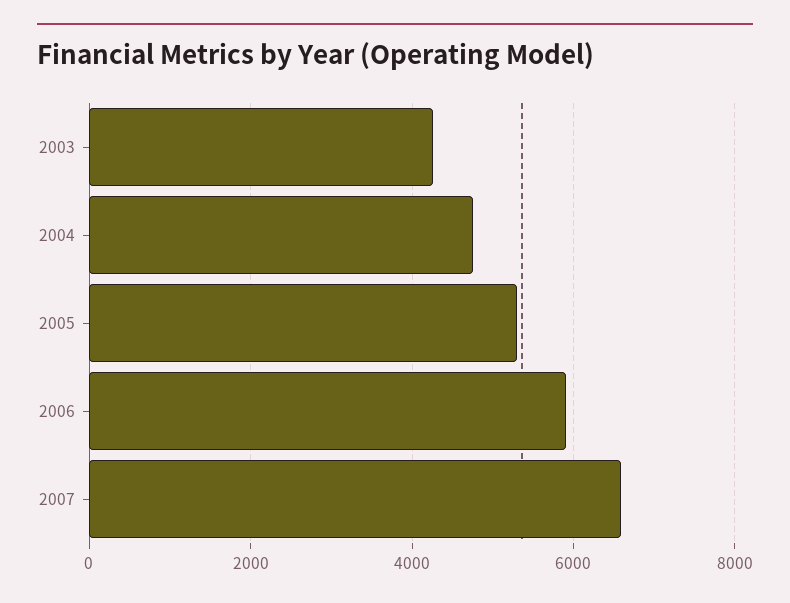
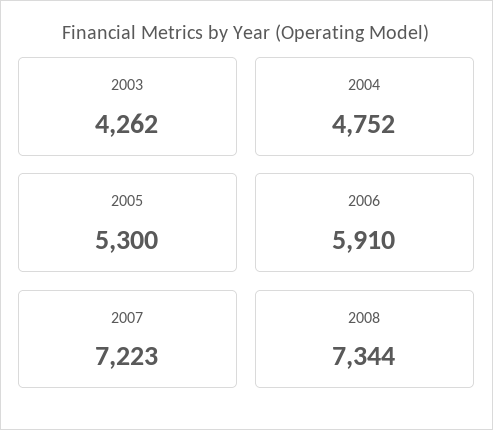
2007: 6600 -> 7223
2008: none -> 7344

